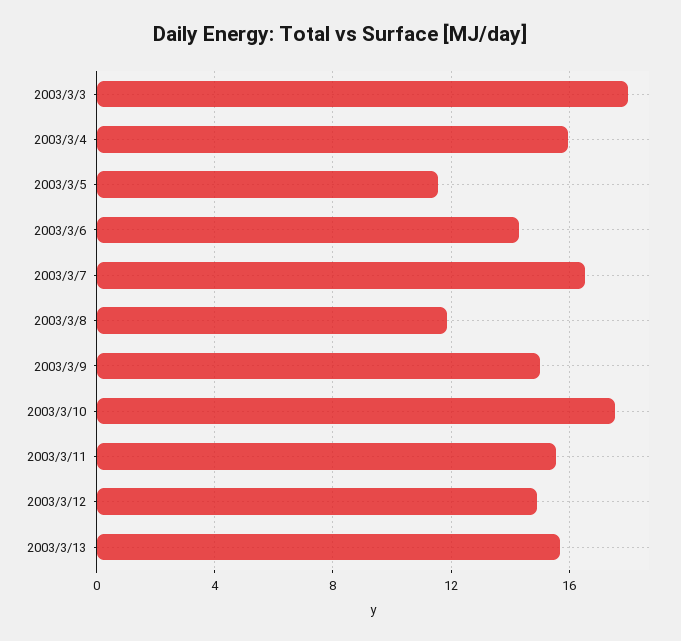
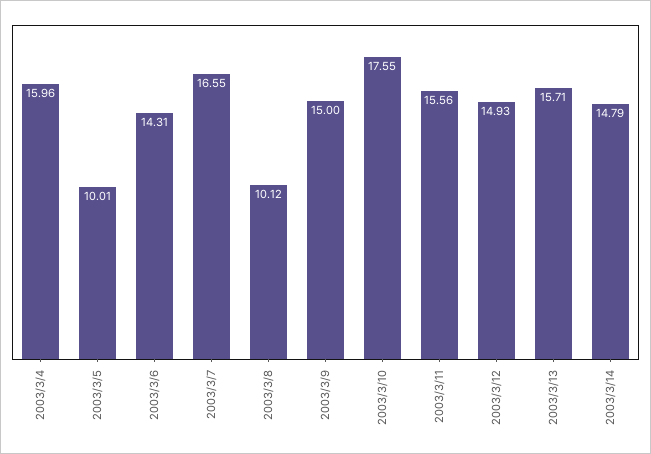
2003/3/3: 18 -> none
2003/3/5: 11.5 -> 10.01
2003/3/8: 12 -> 10.12
2003/3/14: none -> 14.79

